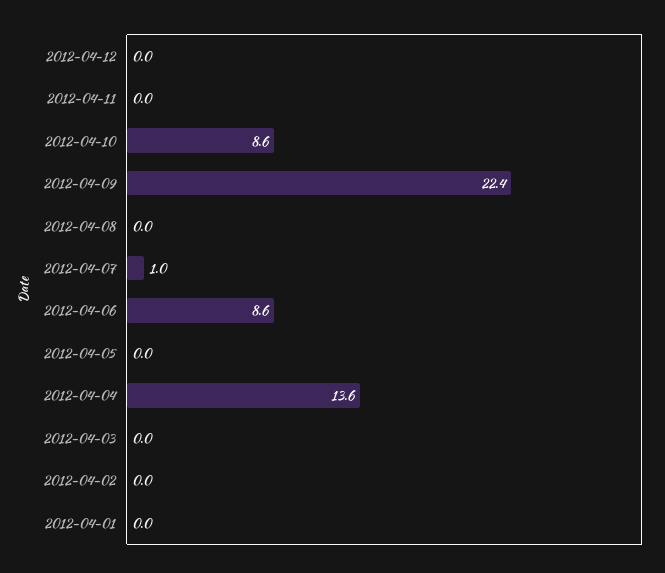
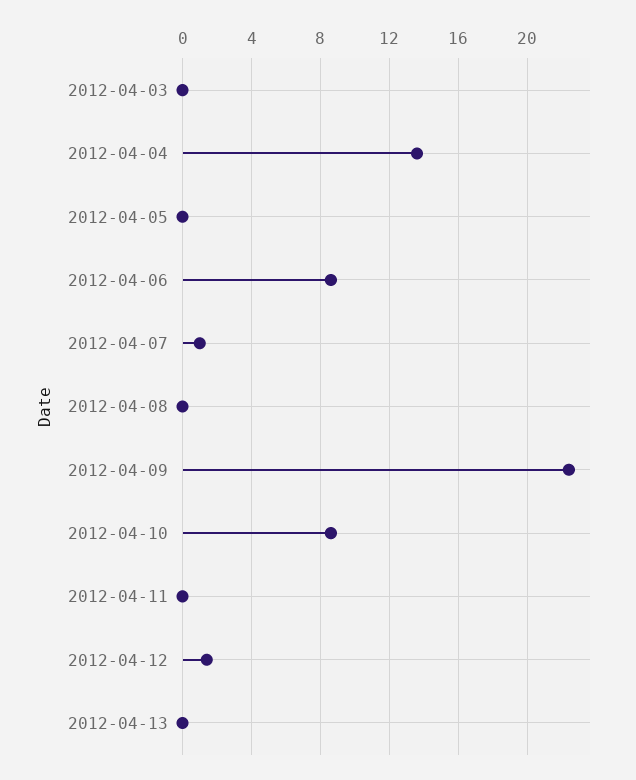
2012-04-12: 0 -> 1.5
2012-04-02: 0 -> none
2012-04-01: 0 -> none
2012-04-13: none -> 0

